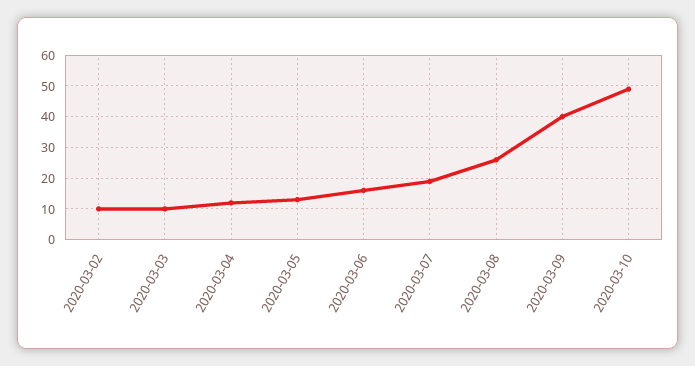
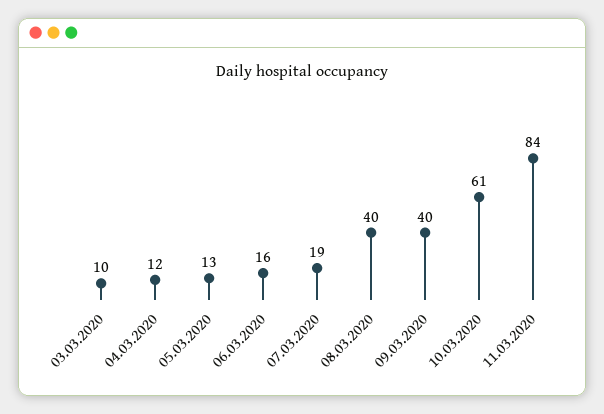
2020-03-02: 10 -> none
2020-03-08: 25 -> 40
2020-03-10: 50 -> 61
11.03.2020: none -> 84

